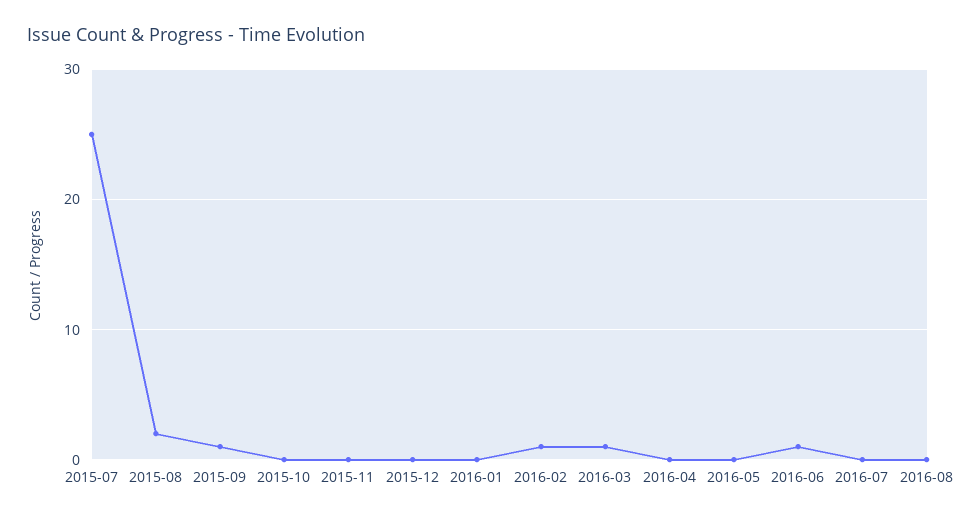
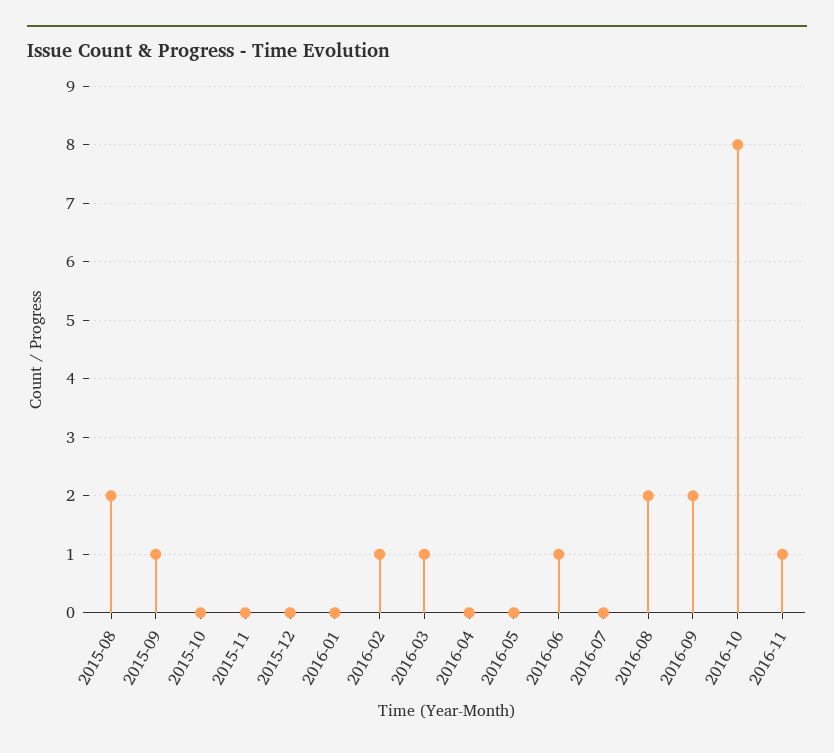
2015-07: 25 -> none
2016-08: 0 -> 2
2016-09: none -> 2
2016-10: none -> 8
2016-11: none -> 1

